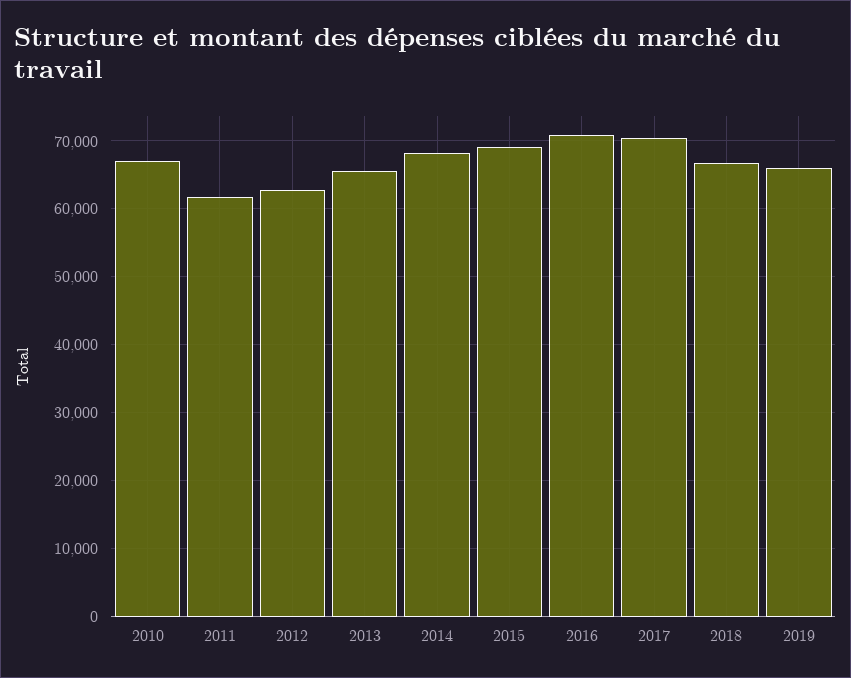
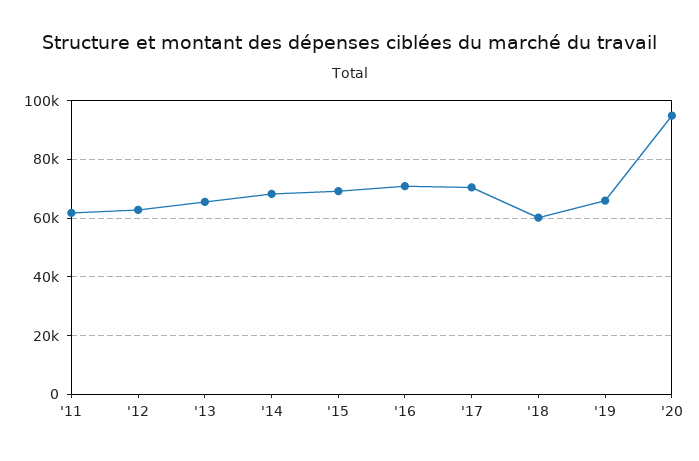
2010: 67000 -> none
2018: 67000 -> 60000
'20: none -> 95000

